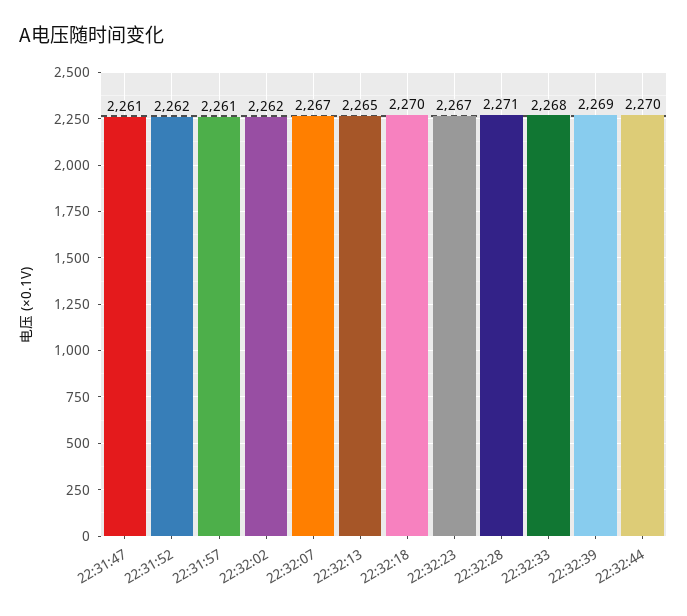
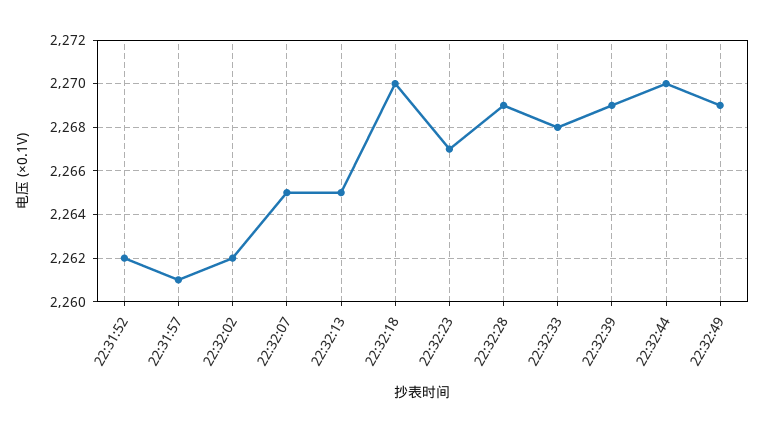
22:31:47: 2261 -> none
22:32:07: 2267 -> 2265
22:32:28: 2271 -> 2269
22:32:49: none -> 2269

